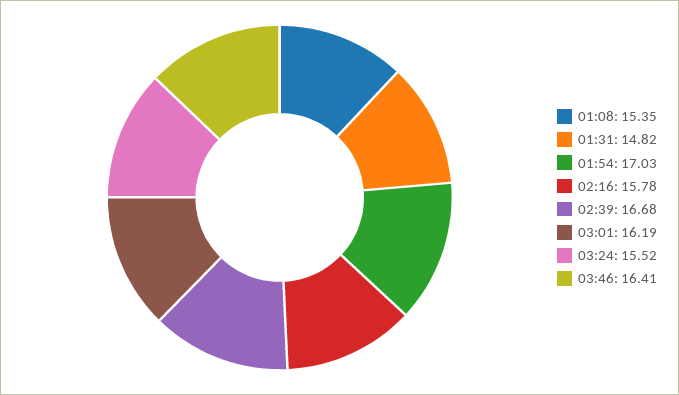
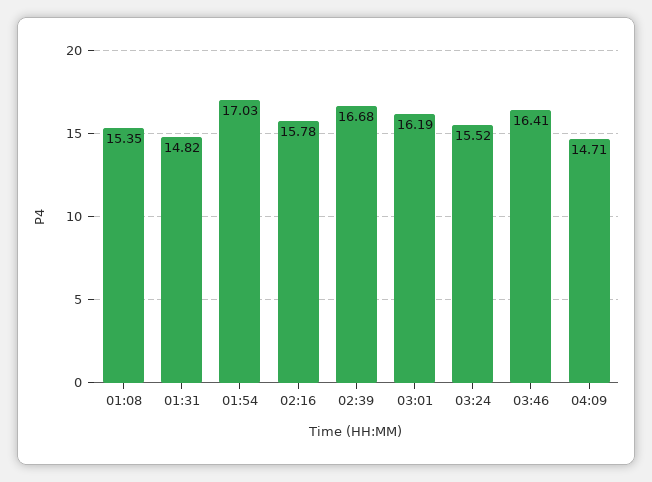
04:09: none -> 14.71

